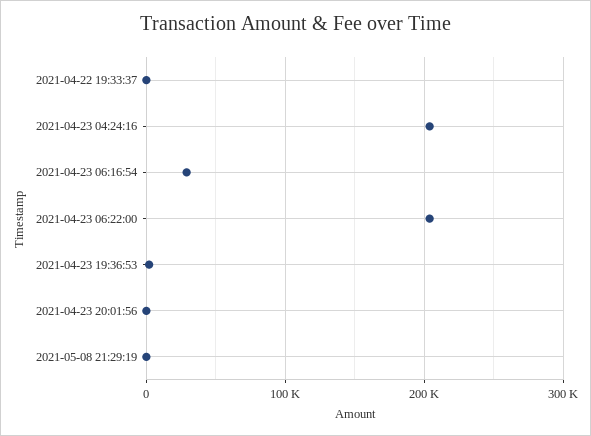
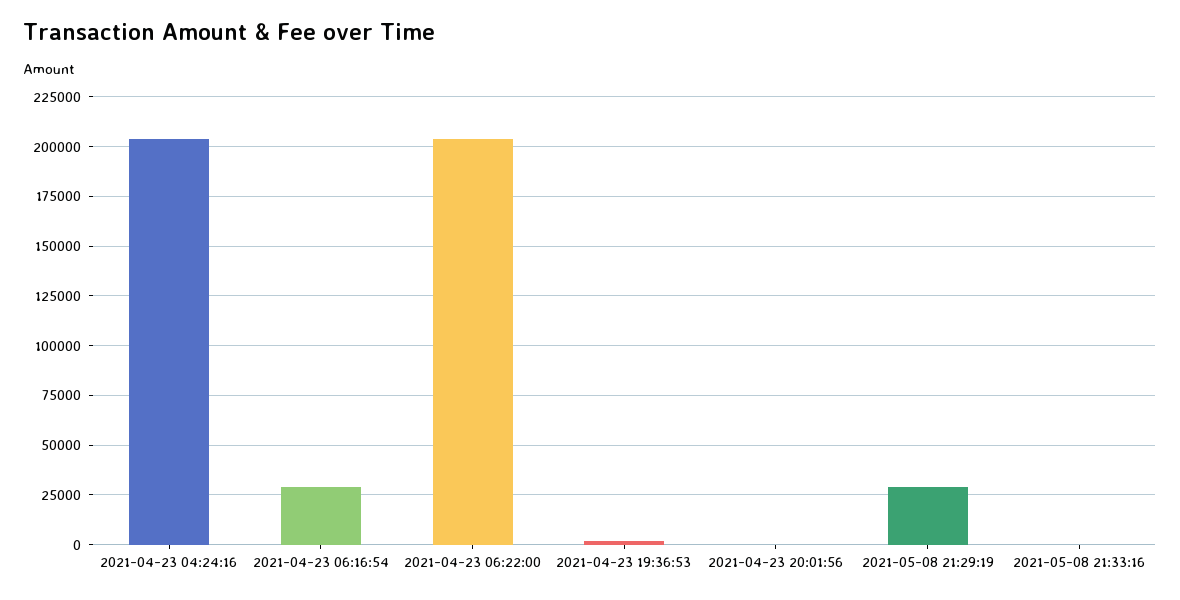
2021-04-22 19:33:37: 0 -> none
2021-05-08 21:29:19: 0 -> 30000
2021-05-08 21:33:16: none -> 0

